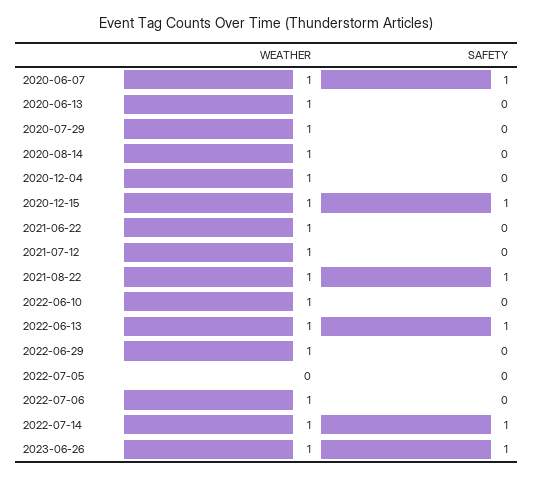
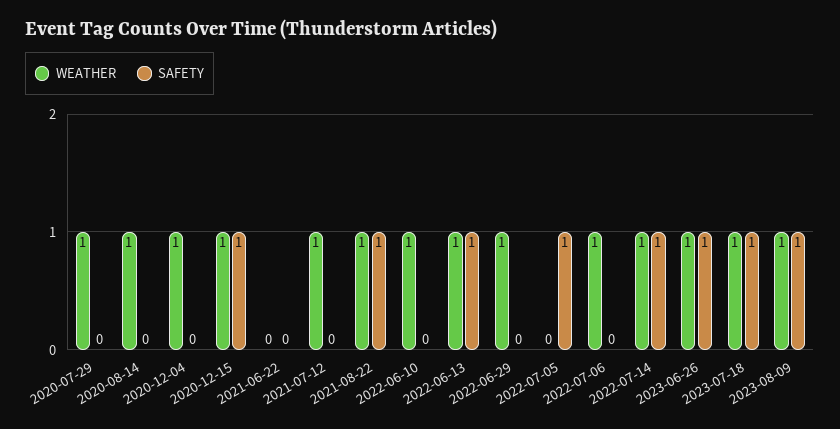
WEATHER, 2020-06-07: 1 -> none
SAFETY, 2020-06-07: 1 -> none
WEATHER, 2020-06-13: 1 -> none
SAFETY, 2020-06-13: 0 -> none
WEATHER, 2021-06-22: 1 -> 0
SAFETY, 2022-07-05: 0 -> 1
WEATHER, 2023-07-18: none -> 1
SAFETY, 2023-07-18: none -> 1
WEATHER, 2023-08-09: none -> 1
SAFETY, 2023-08-09: none -> 1

